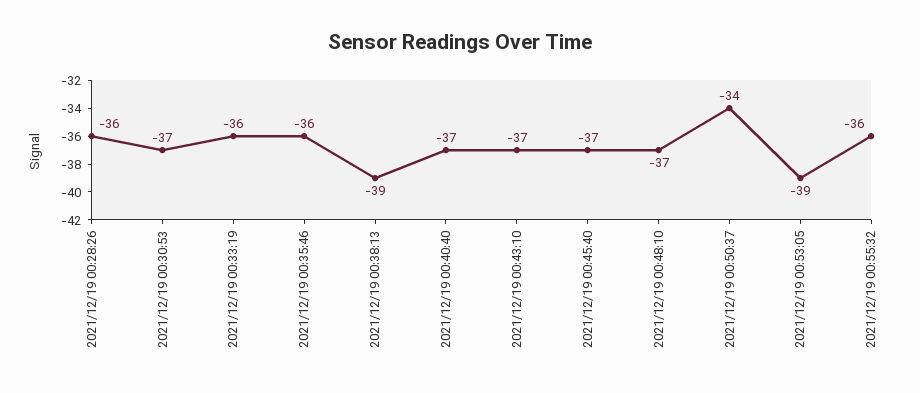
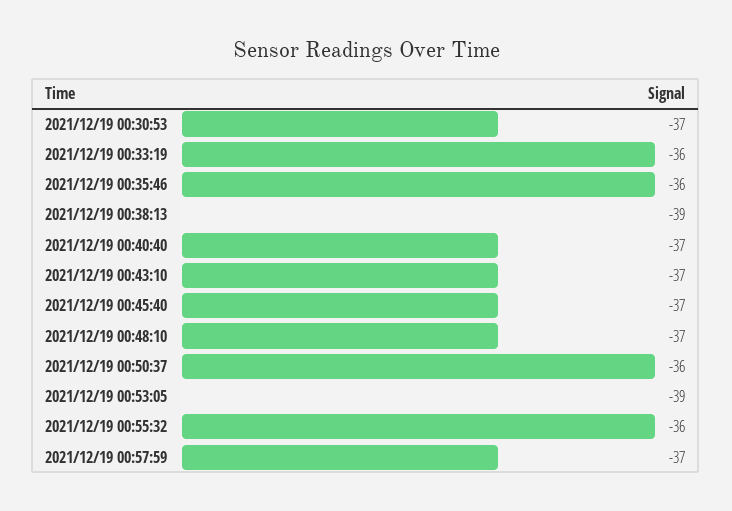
2021/12/19 00:28:26: -36 -> none
2021/12/19 00:50:37: -34 -> -36
2021/12/19 00:57:59: none -> -37

